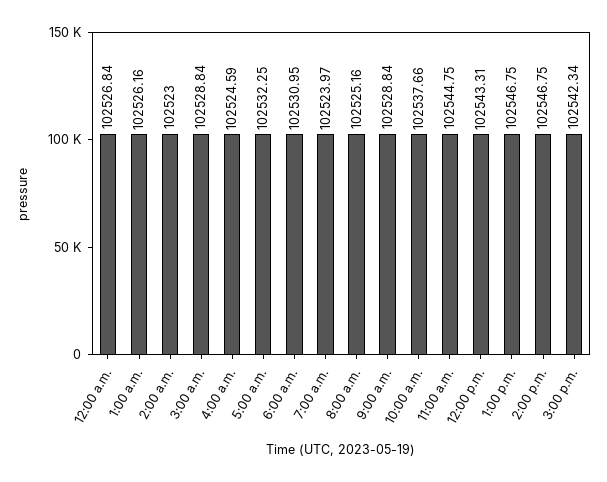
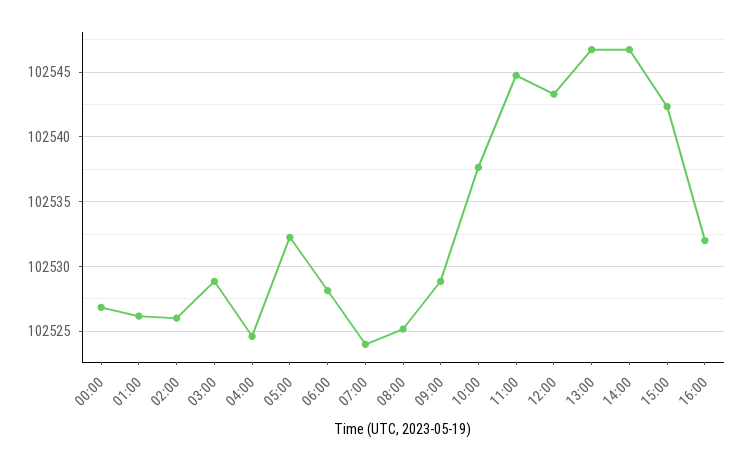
2:00 a.m.: 102523 -> 102526
6:00 a.m.: 102530.95 -> 102528
16:00: none -> 102532

